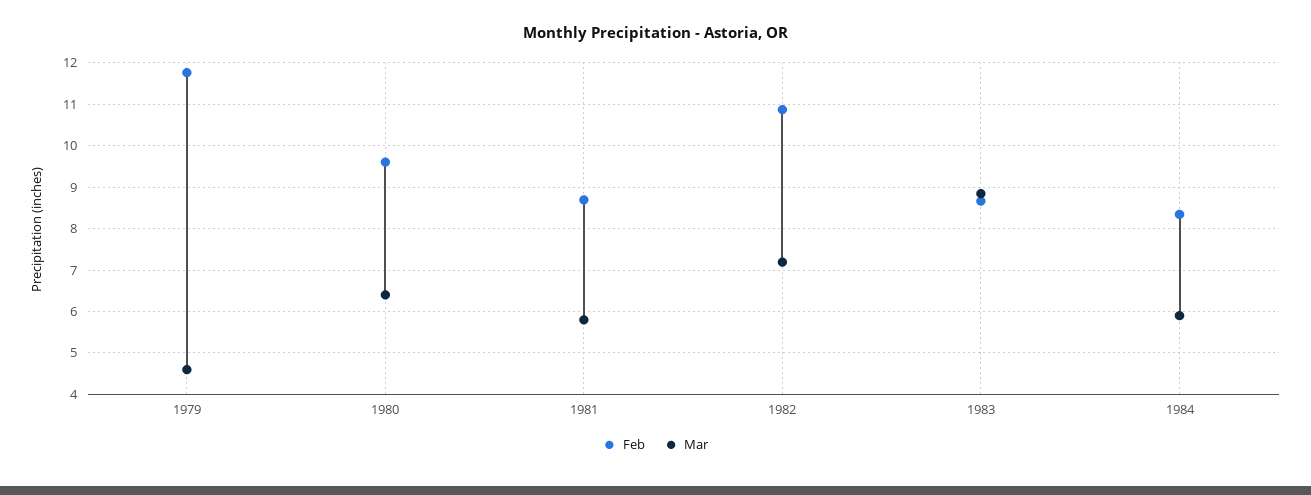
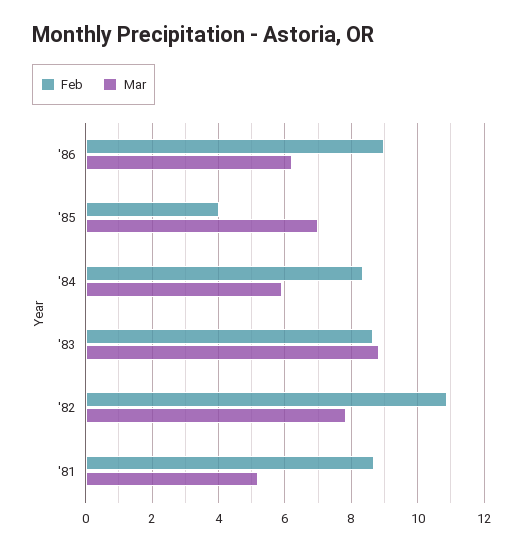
Feb, 1979: 11.8 -> none
Mar, 1979: 4.6 -> none
Feb, 1980: 9.6 -> none
Mar, 1980: 6.4 -> none
Mar, 1981: 5.8 -> 5.2
Mar, 1982: 7.2 -> 7.8
Feb, '86: none -> 9
Mar, '86: none -> 6.2
Feb, '85: none -> 4
Mar, '85: none -> 7

